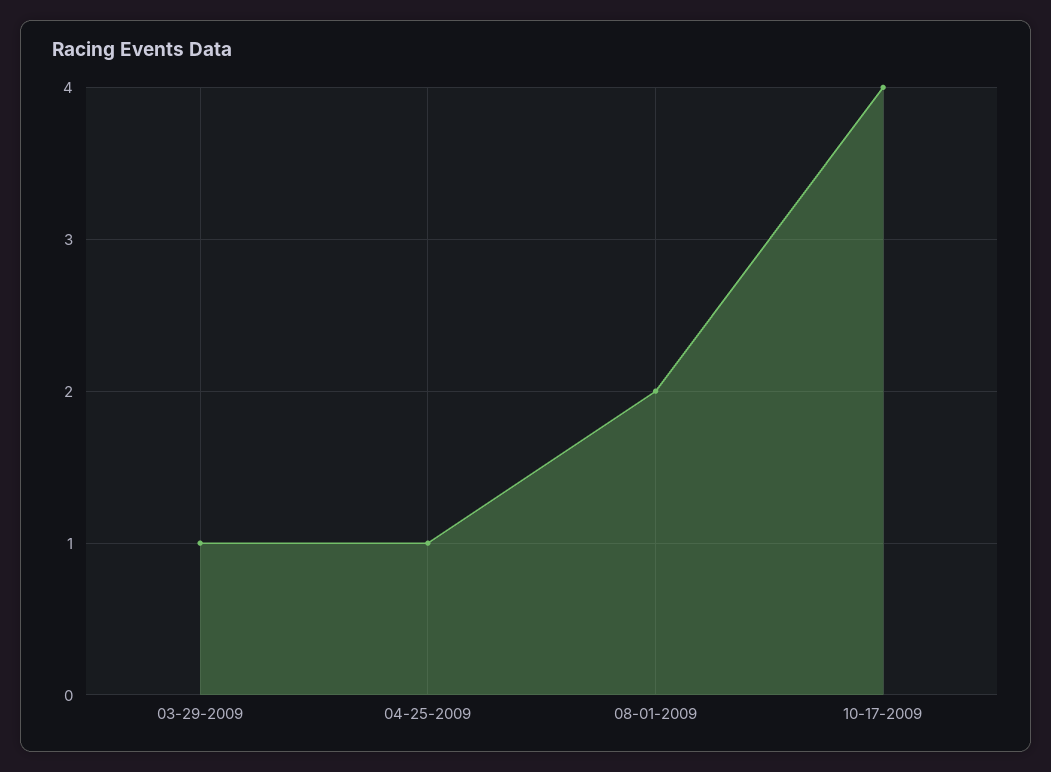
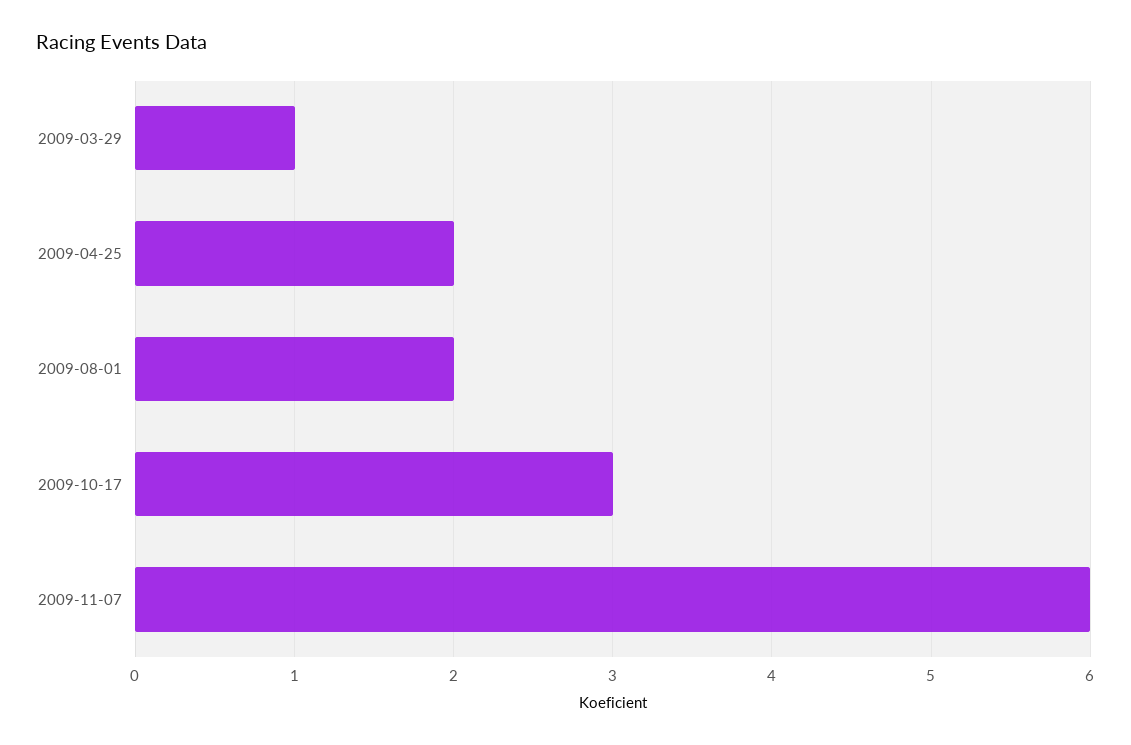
04-25-2009: 1 -> 2
10-17-2009: 4 -> 3
2009-11-07: none -> 6

